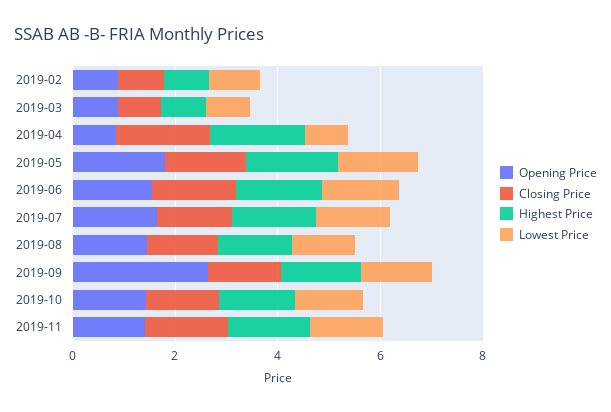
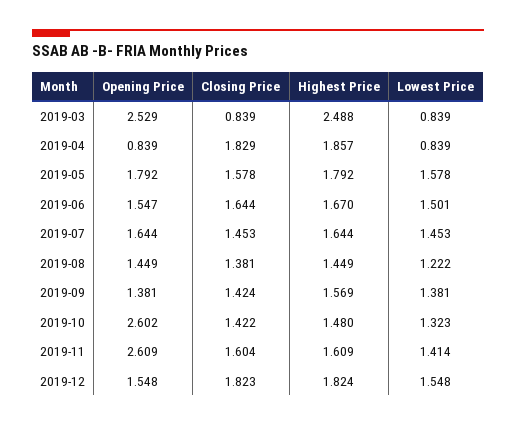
Opening Price, 2019-02: 1 -> none
Closing Price, 2019-02: 1 -> none
Highest Price, 2019-02: 1 -> none
Lowest Price, 2019-02: 1 -> none
Opening Price, 2019-03: 1 -> 2.529
Highest Price, 2019-03: 1 -> 2.488
Opening Price, 2019-09: 2.5 -> 1.381
Opening Price, 2019-10: 1.5 -> 2.602
Opening Price, 2019-11: 1.5 -> 2.609
Opening Price, 2019-12: none -> 1.548
Closing Price, 2019-12: none -> 1.823
Highest Price, 2019-12: none -> 1.824
Lowest Price, 2019-12: none -> 1.548

